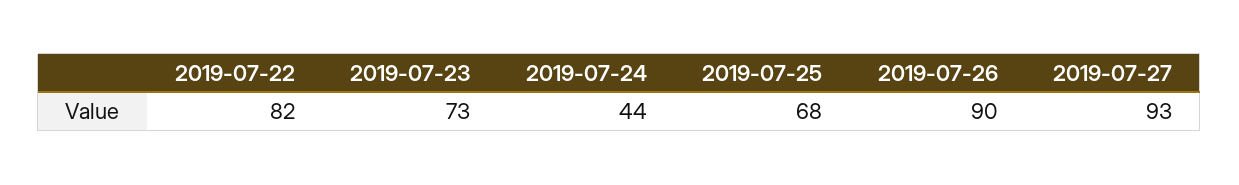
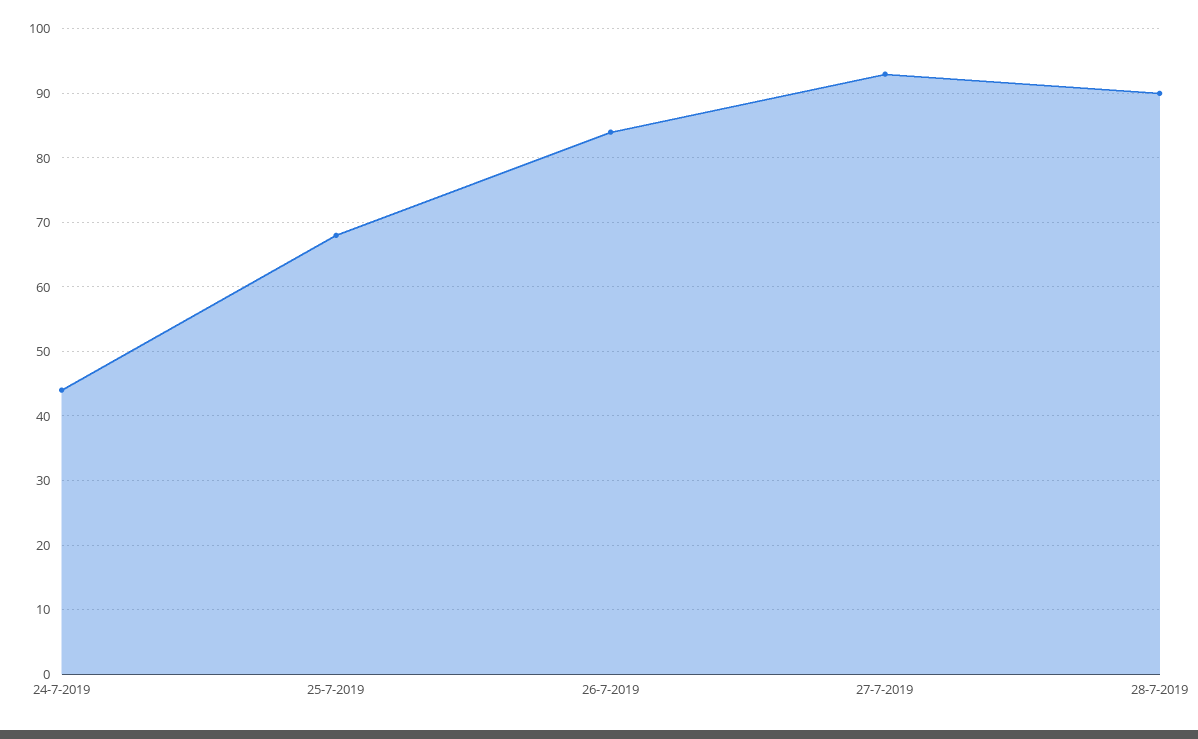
2019-07-22: 82 -> none
2019-07-23: 73 -> none
2019-07-26: 90 -> 84
28-7-2019: none -> 90

